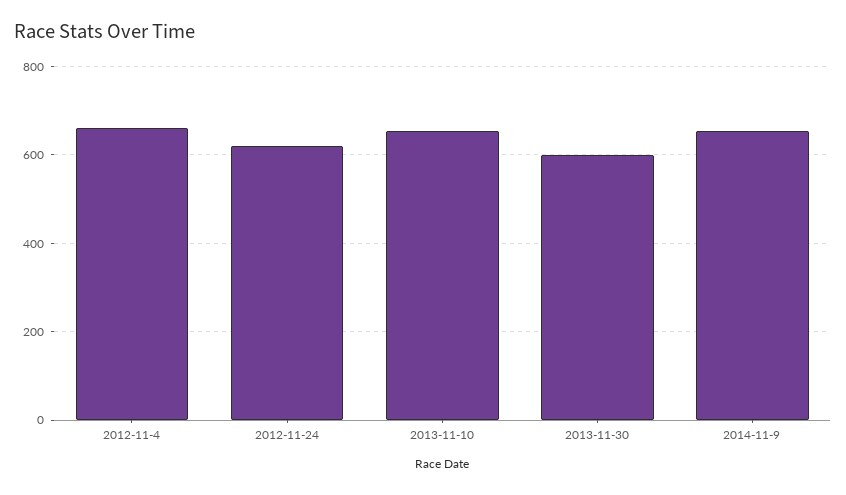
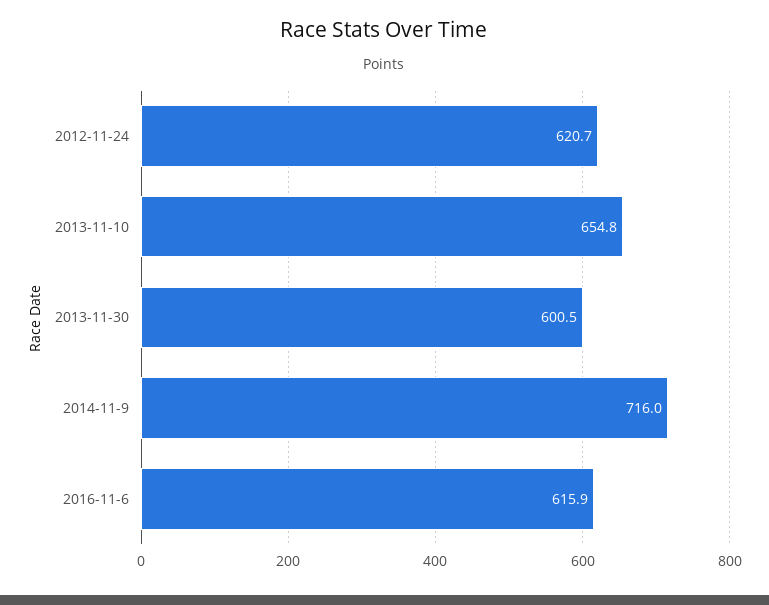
2012-11-4: 660 -> none
2014-11-9: 660 -> 716
2016-11-6: none -> 615.9

